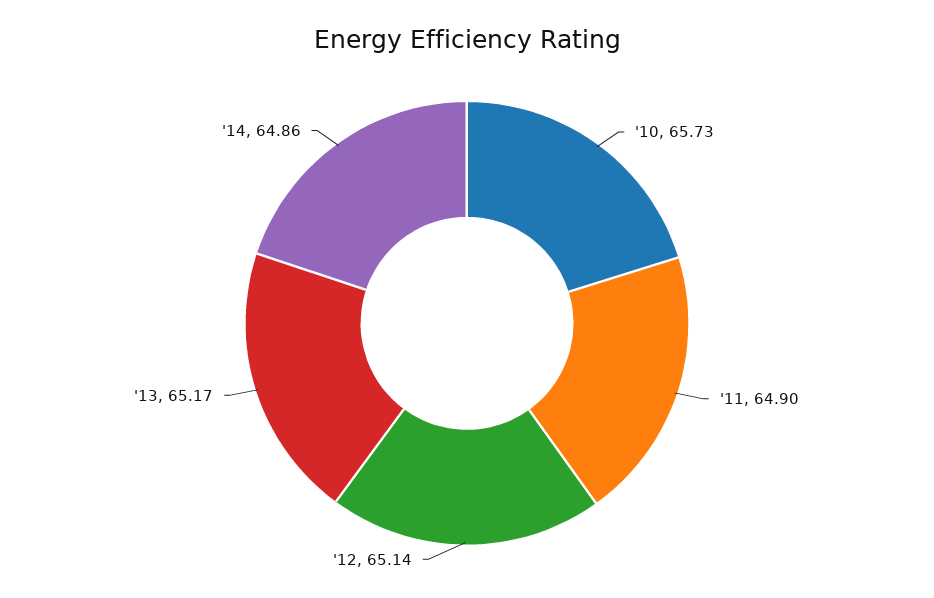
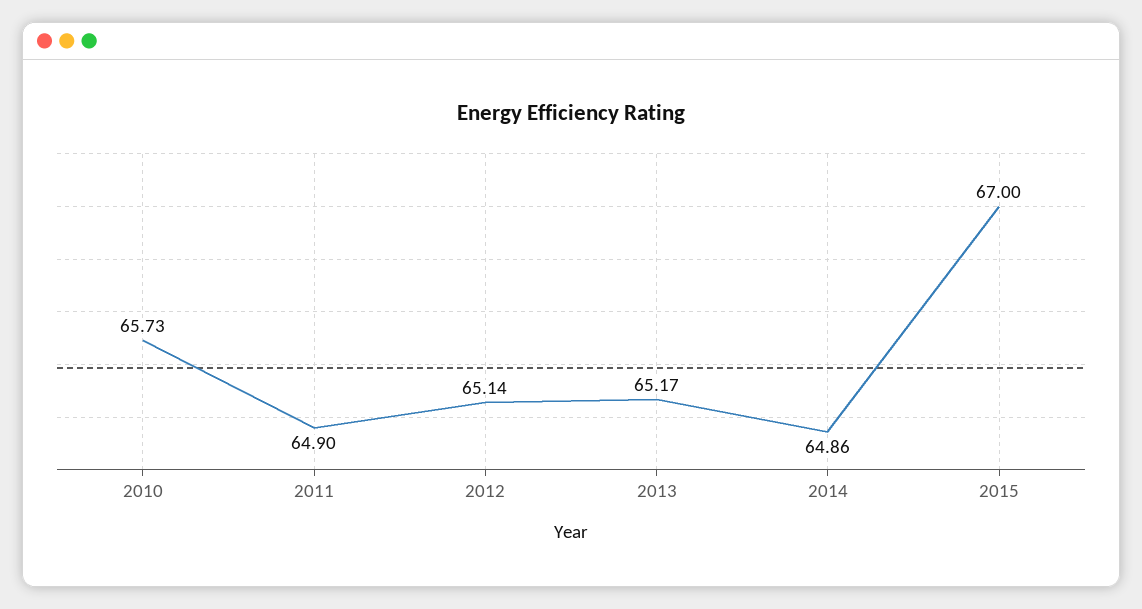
2015: none -> 67

